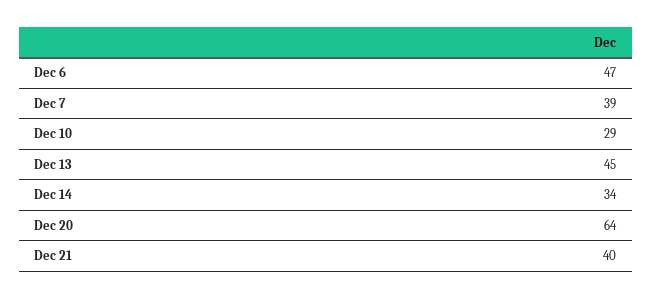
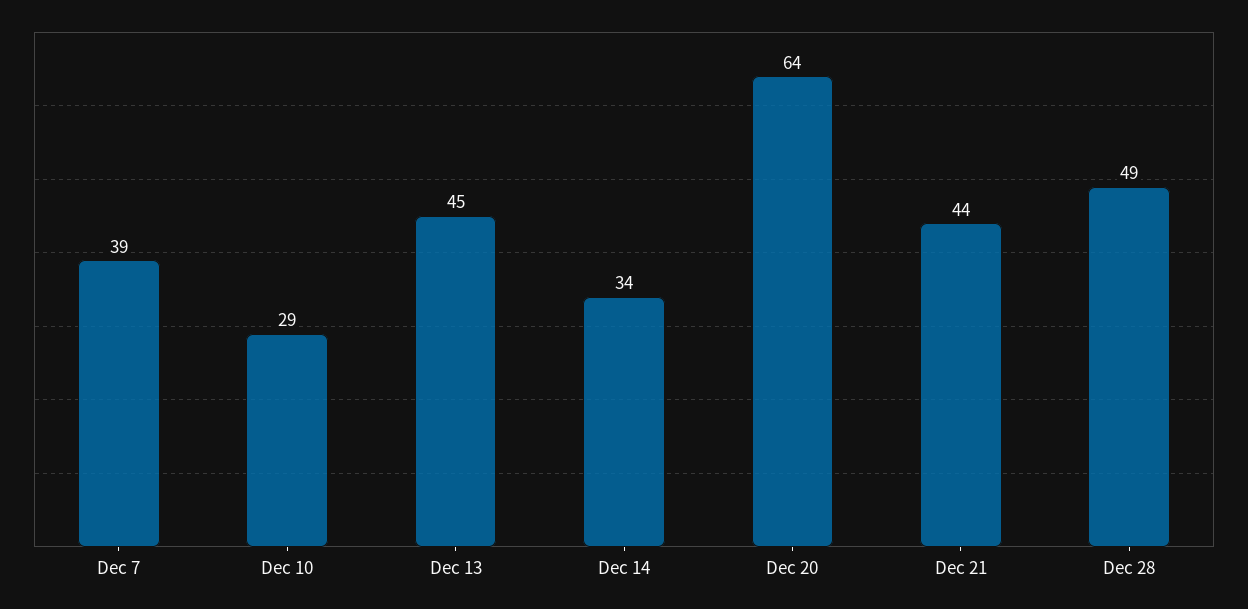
Dec 6: 47 -> none
Dec 21: 40 -> 44
Dec 28: none -> 49

